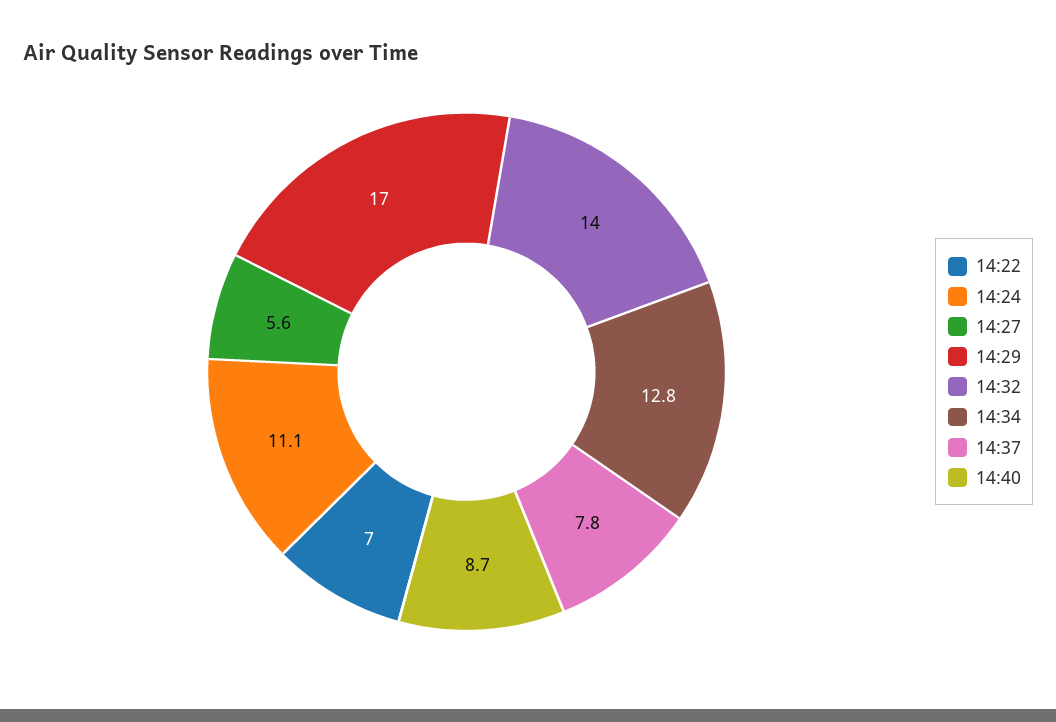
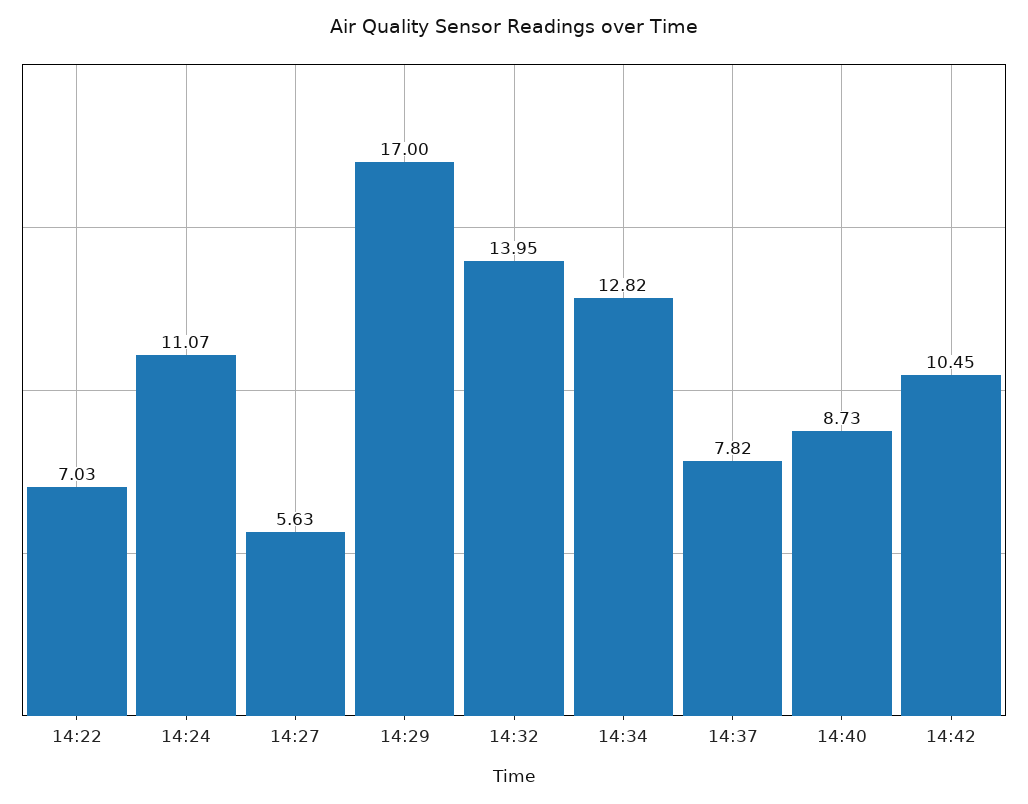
14:42: none -> 10.45

